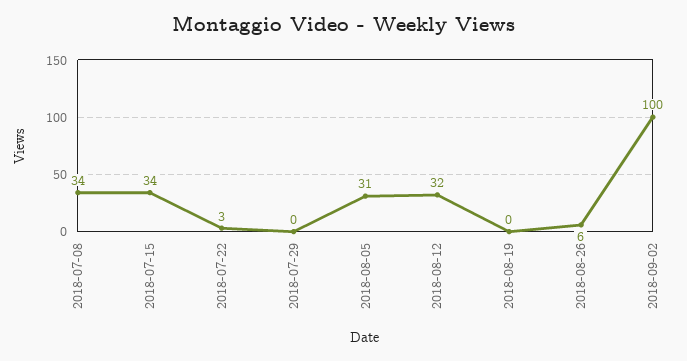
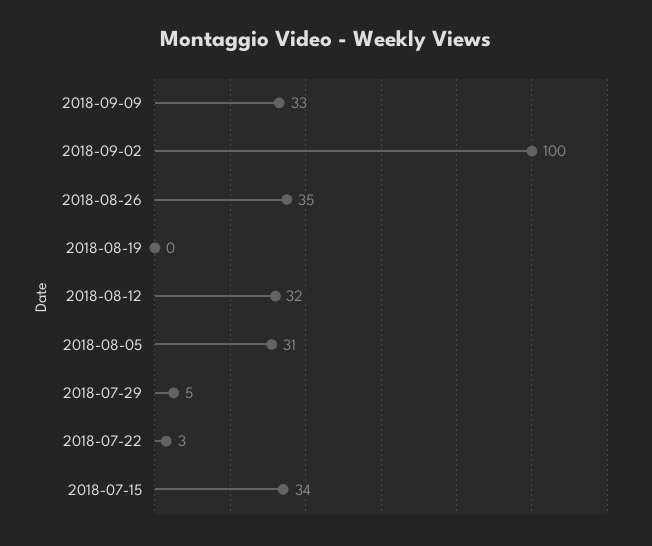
2018-07-08: 34 -> none
2018-07-29: 0 -> 5
2018-08-26: 6 -> 35
2018-09-09: none -> 33

